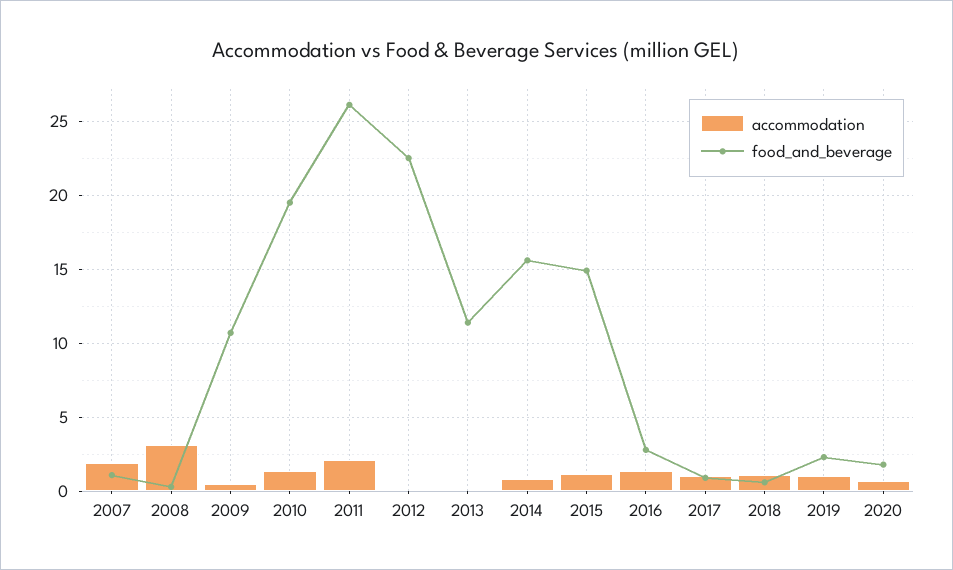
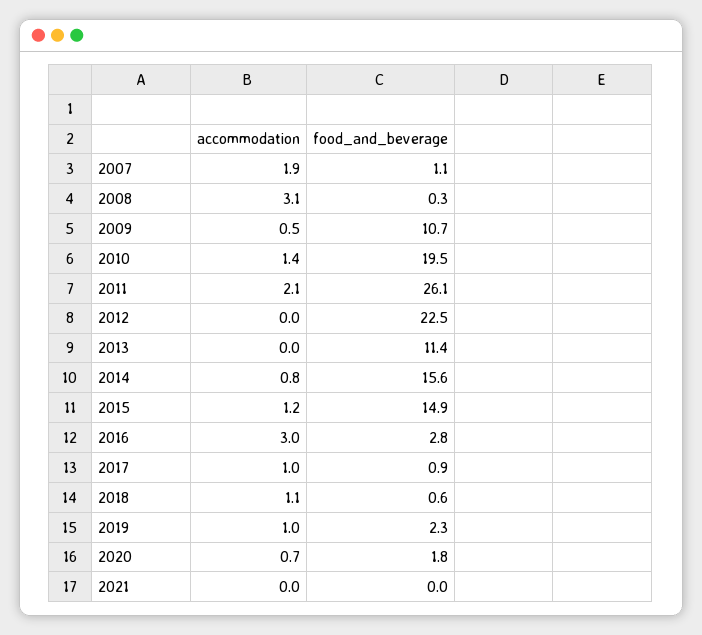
accommodation, 2016: 1.5 -> 3
accommodation, 2021: none -> 0
food_and_beverage, 2021: none -> 0

